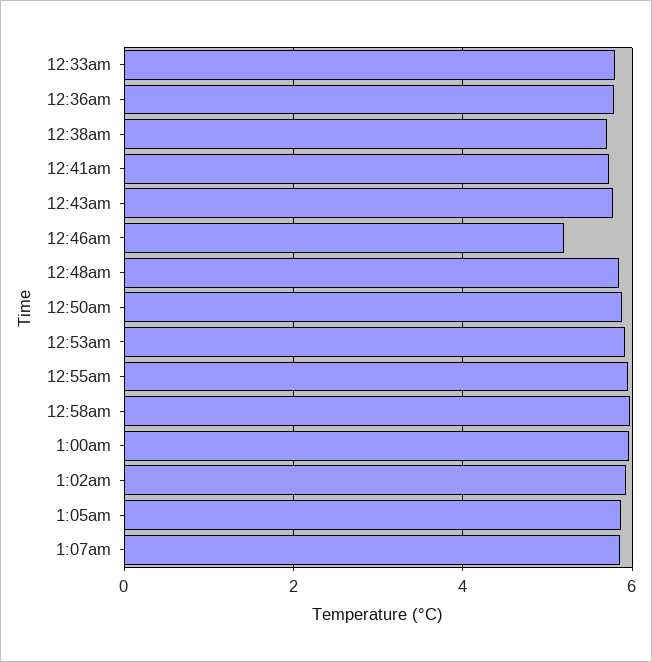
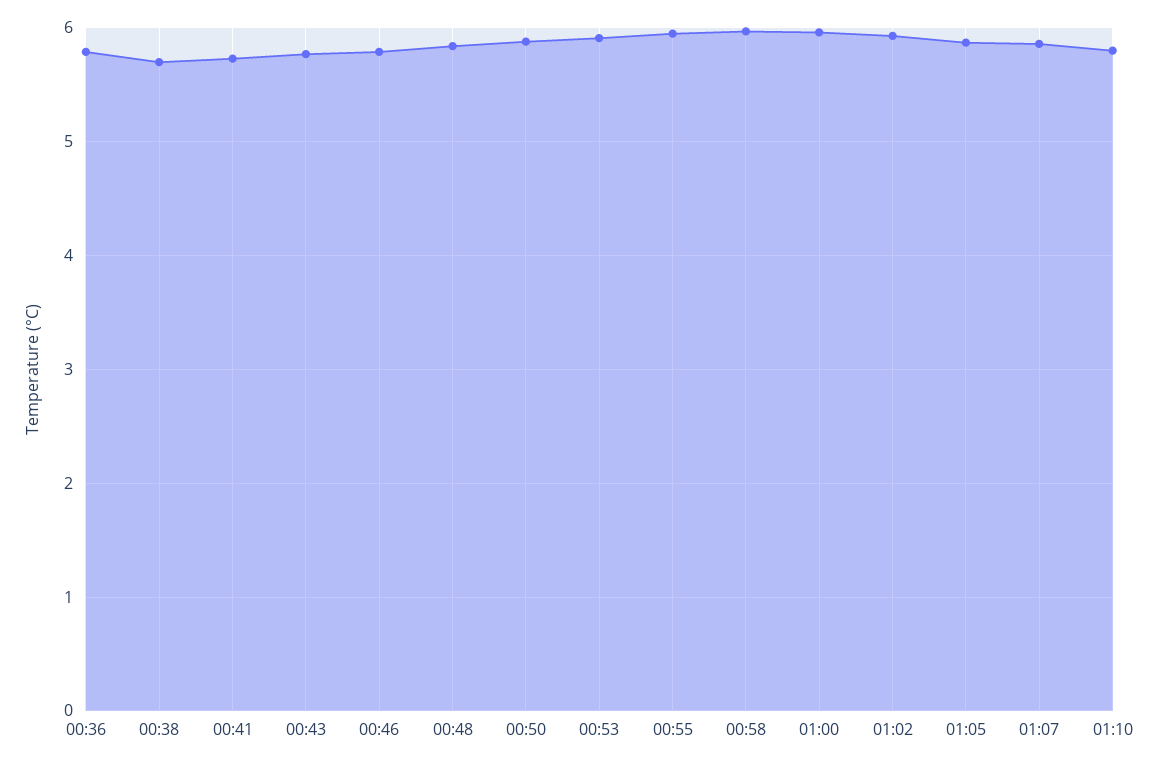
12:33am: 5.8 -> none
12:46am: 5.2 -> 5.8
01:10: none -> 5.8

